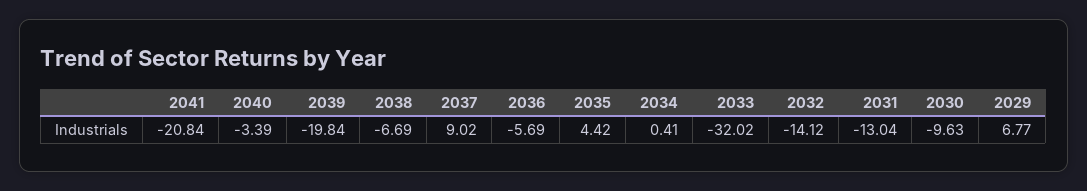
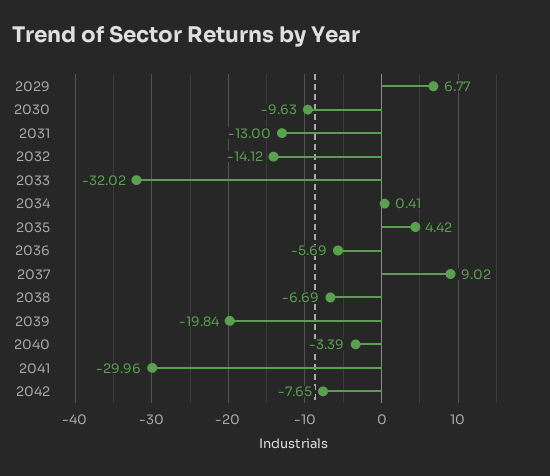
2041: -20.84 -> -29.96
2031: -13.04 -> -13
2042: none -> -7.65

